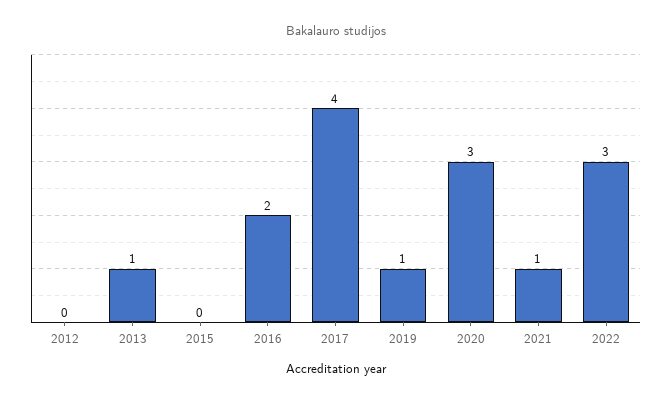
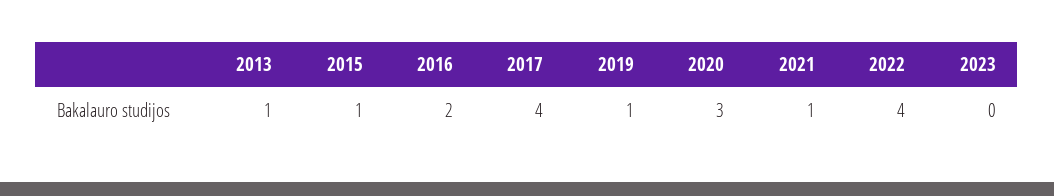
2012: 0 -> none
2015: 0 -> 1
2022: 3 -> 4
2023: none -> 0

